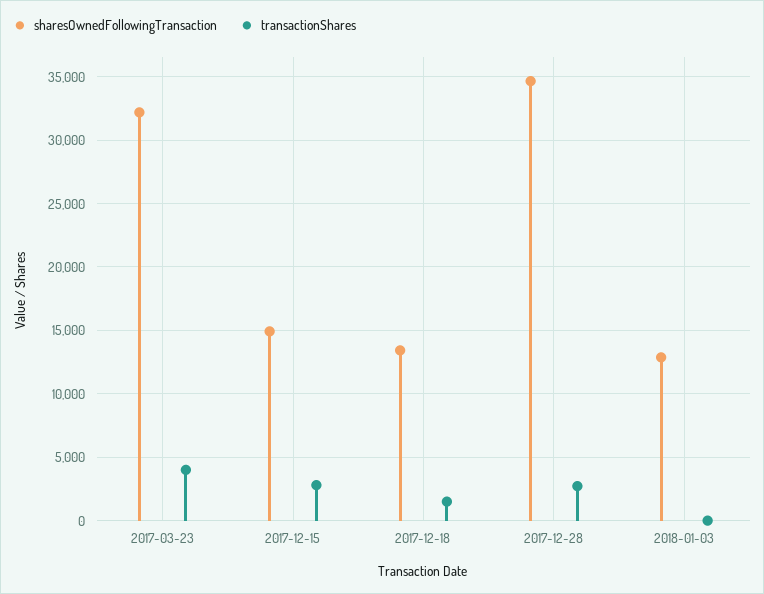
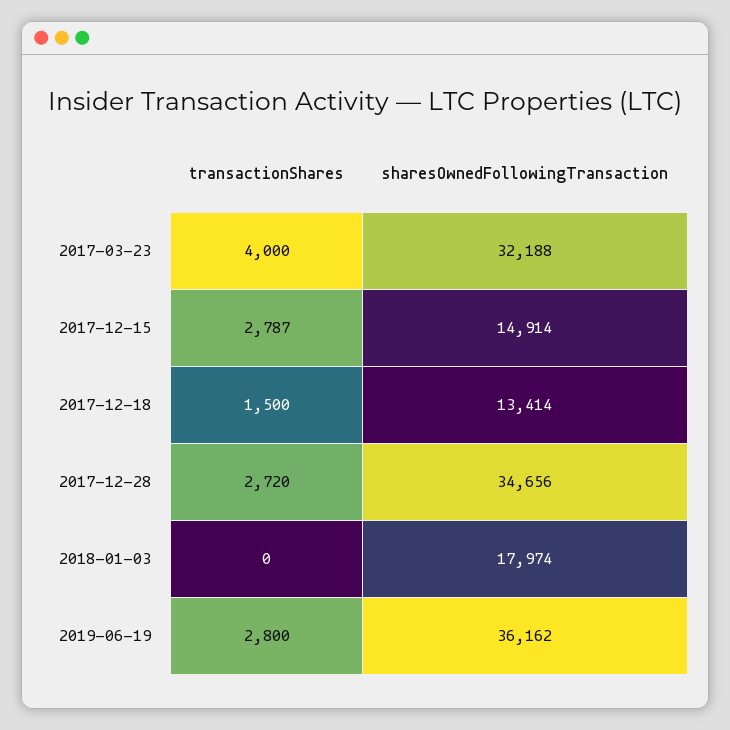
sharesOwnedFollowingTransaction, 2018-01-03: 13000 -> 17974
transactionShares, 2019-06-19: none -> 2800
sharesOwnedFollowingTransaction, 2019-06-19: none -> 36162

